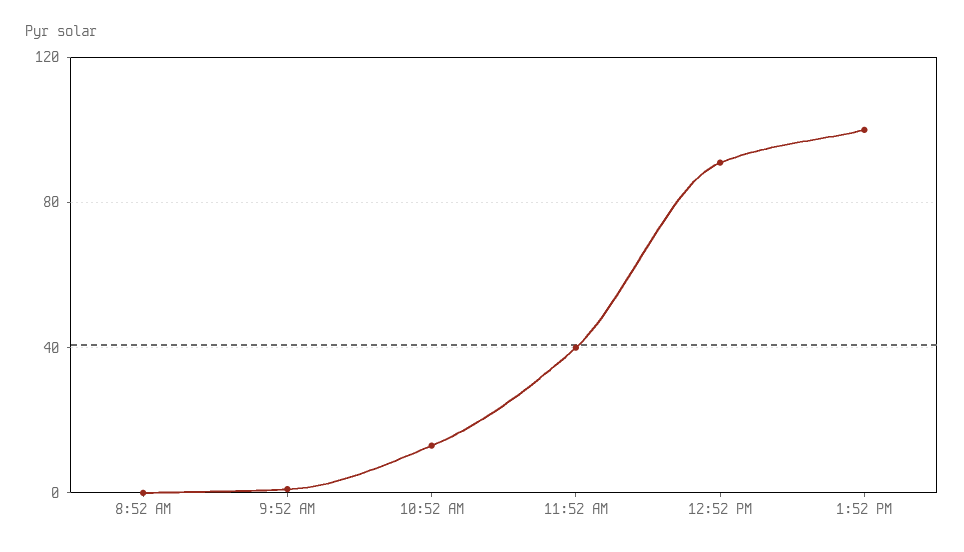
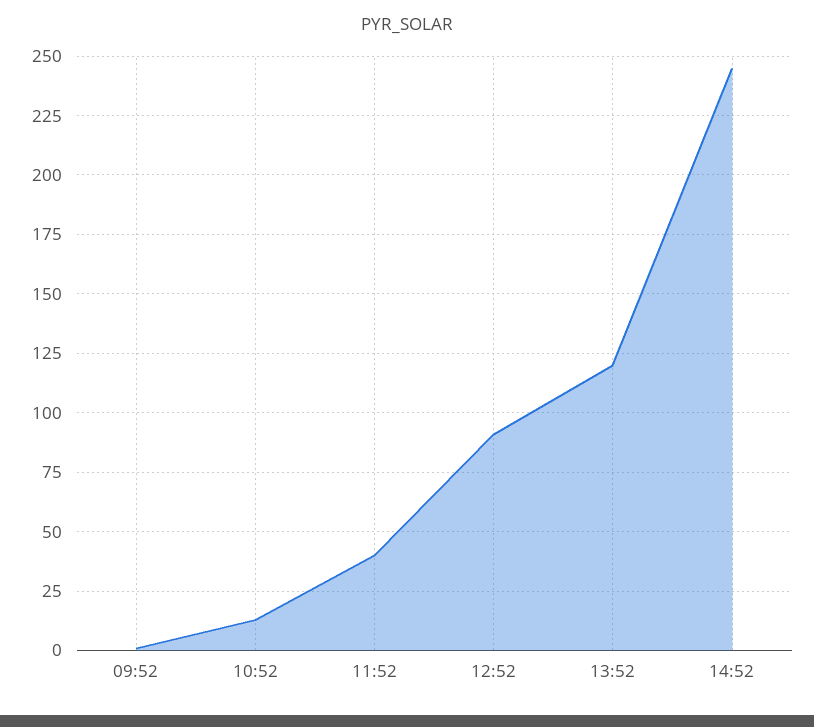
8:52 AM: 0 -> none
1:52 PM: 100 -> 120
14:52: none -> 245

